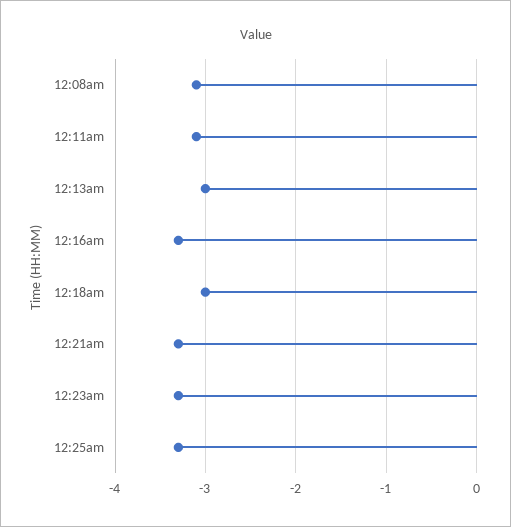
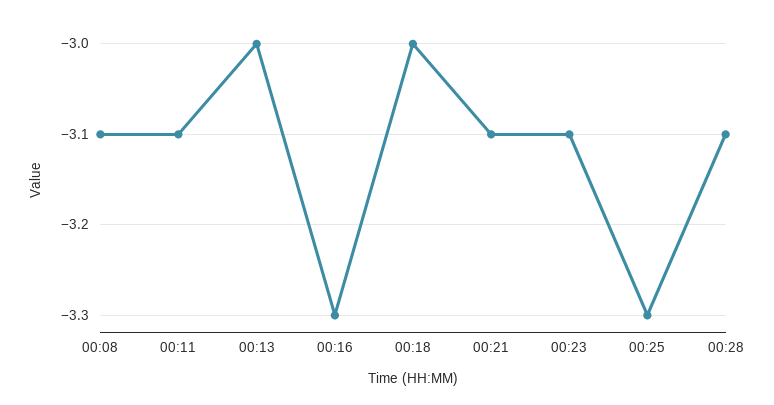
12:21am: -3.3 -> -3.1
12:23am: -3.3 -> -3.1
00:28: none -> -3.1

